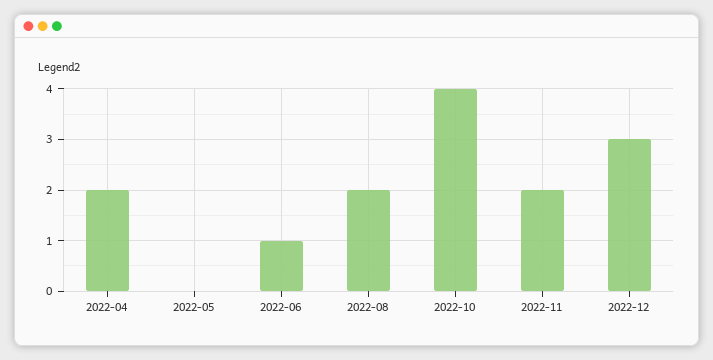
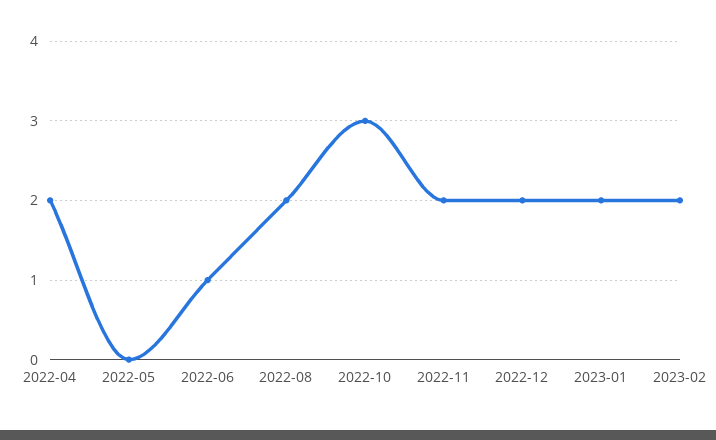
2022-10: 4 -> 3
2022-12: 3 -> 2
2023-01: none -> 2
2023-02: none -> 2

